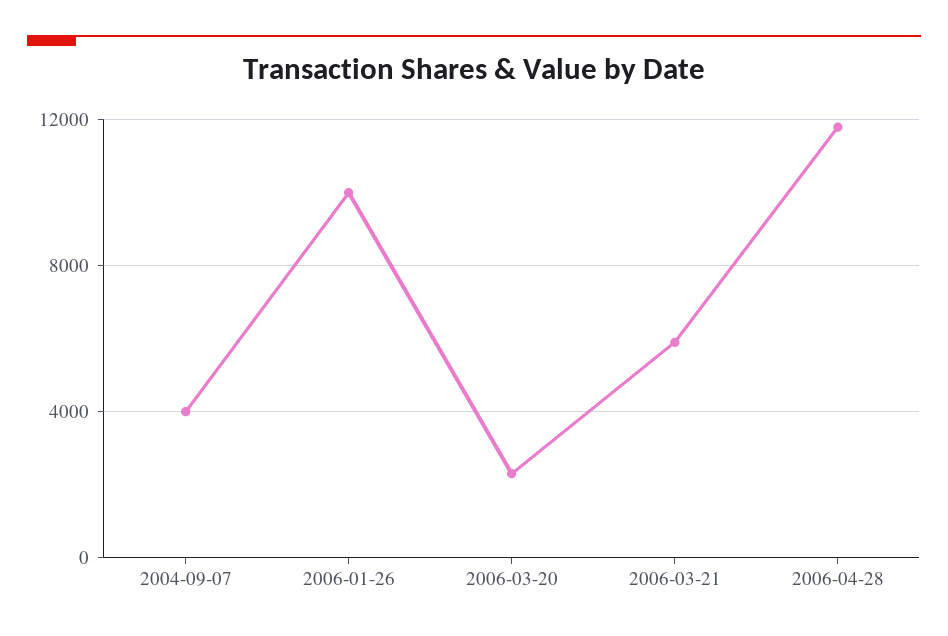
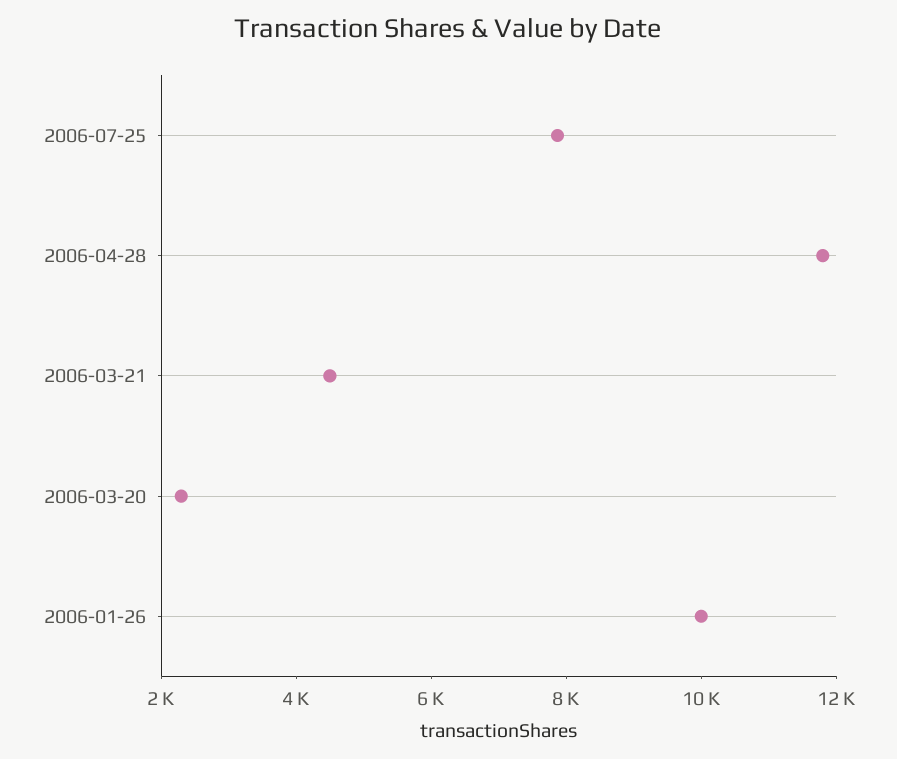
2004-09-07: 4000 -> none
2006-03-21: 6000 -> 4500
2006-07-25: none -> 8000

